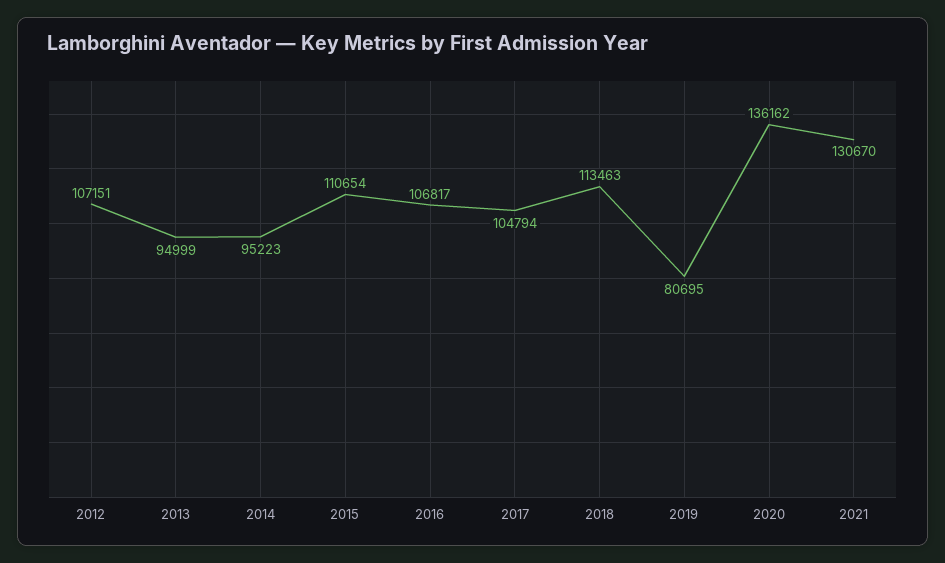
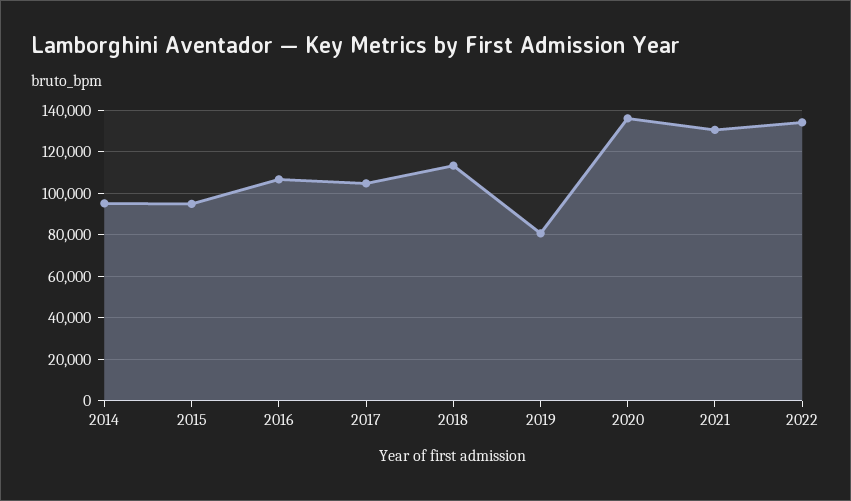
2012: 107151 -> none
2013: 94999 -> none
2015: 110654 -> 95000
2022: none -> 135000

